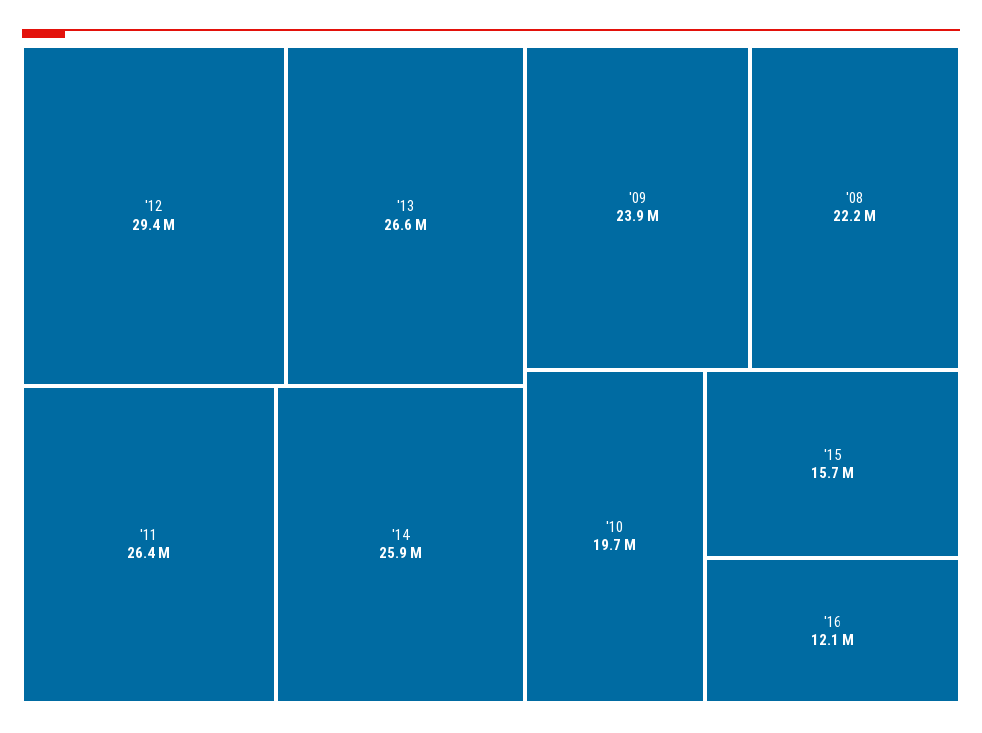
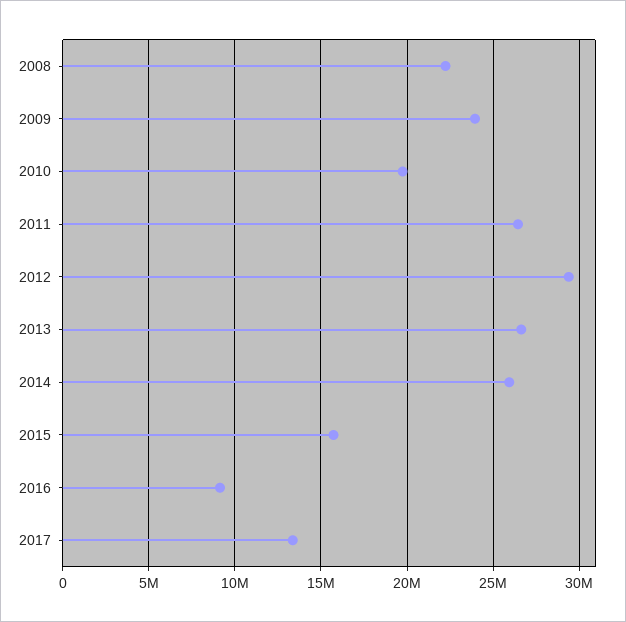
'16: 12100000 -> 9000000
2017: none -> 13500000

